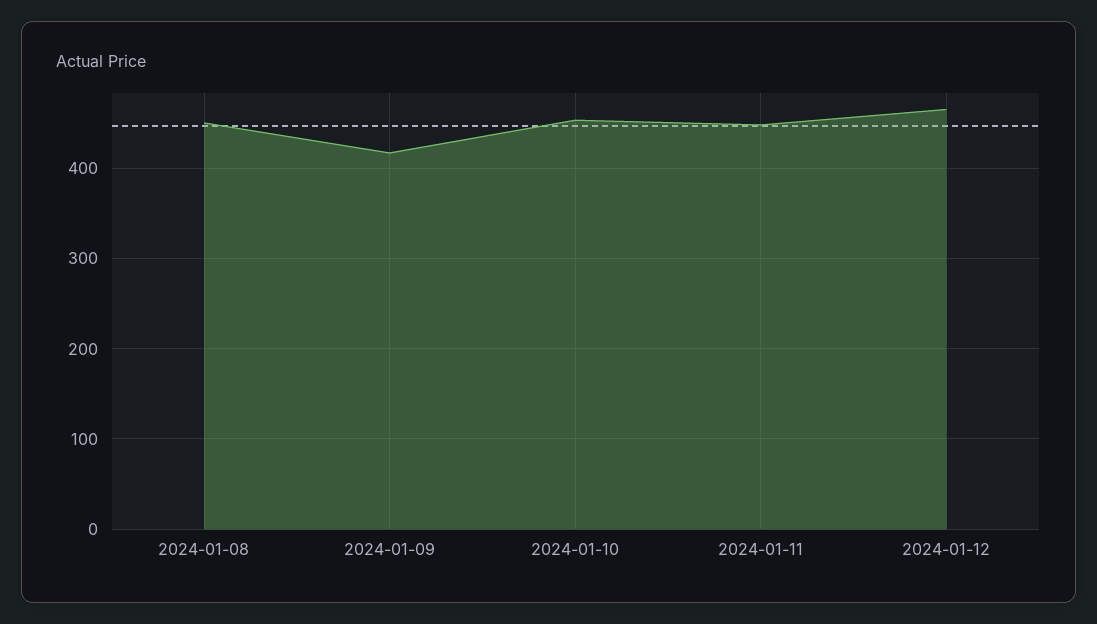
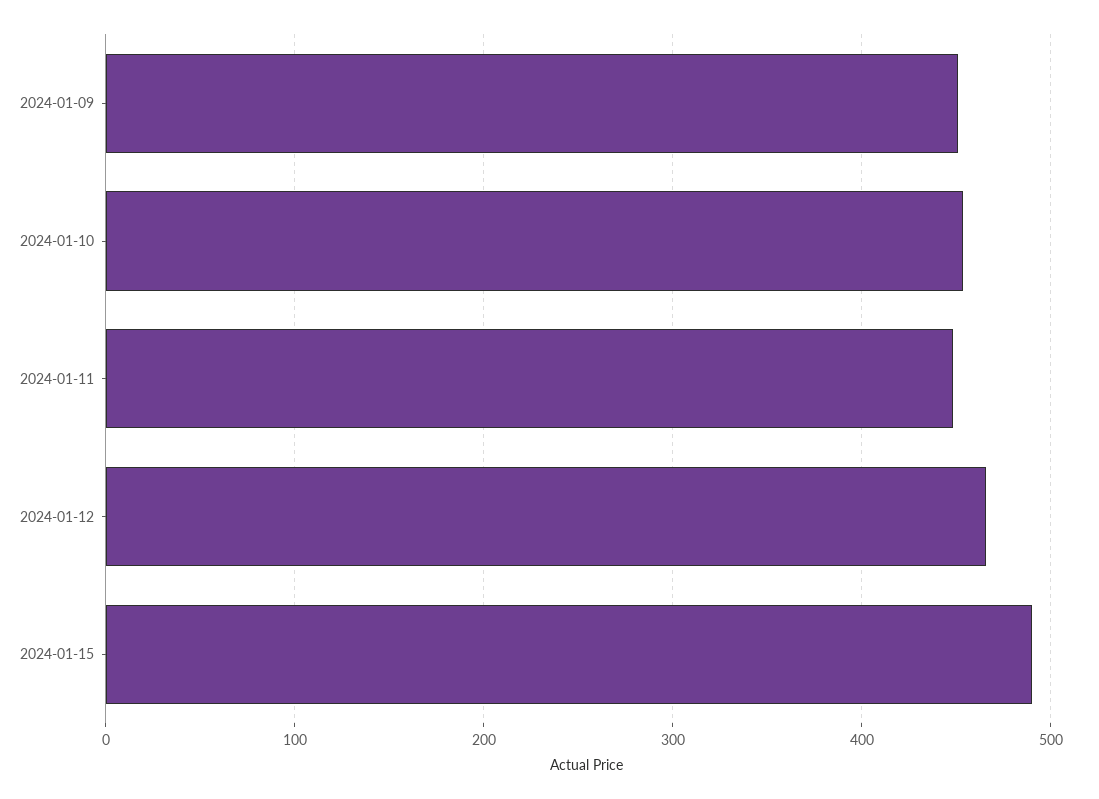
2024-01-08: 450 -> none
2024-01-09: 420 -> 450
2024-01-15: none -> 490

